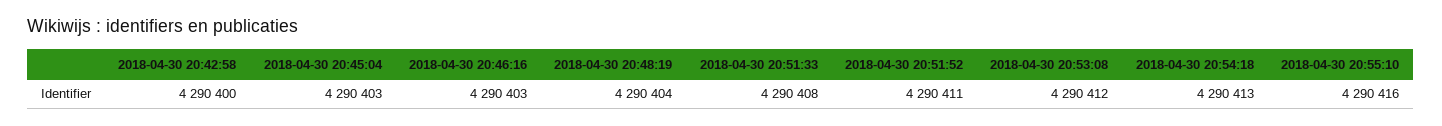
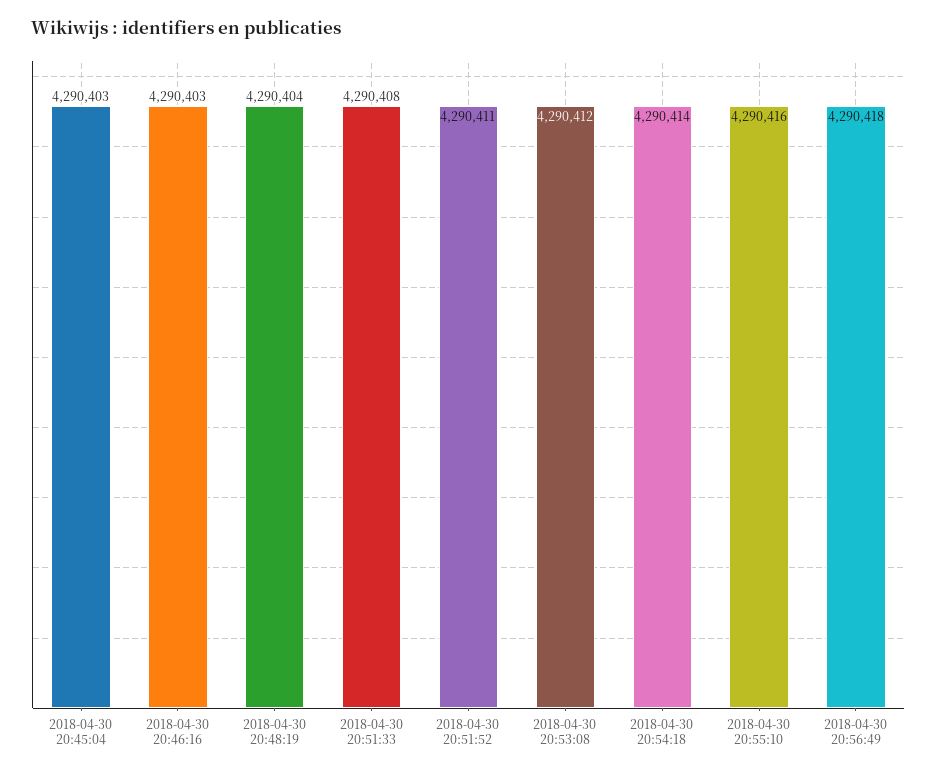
2018-04-30 20:42:58: 4290400 -> none
2018-04-30 20:54:18: 4290413 -> 4290414
2018-04-30 20:56:49: none -> 4290418

